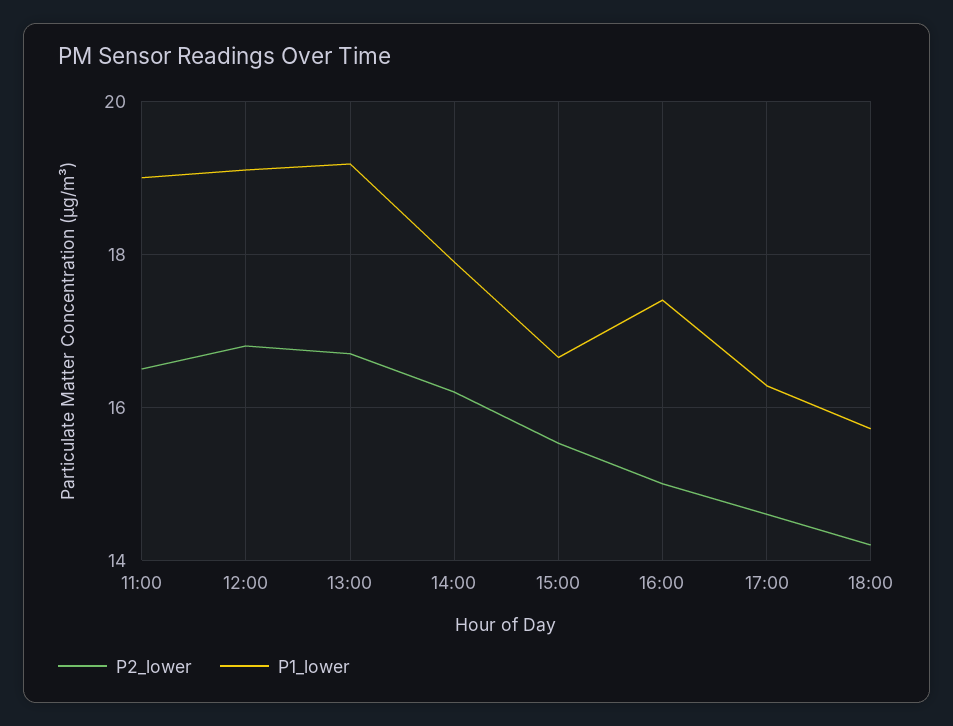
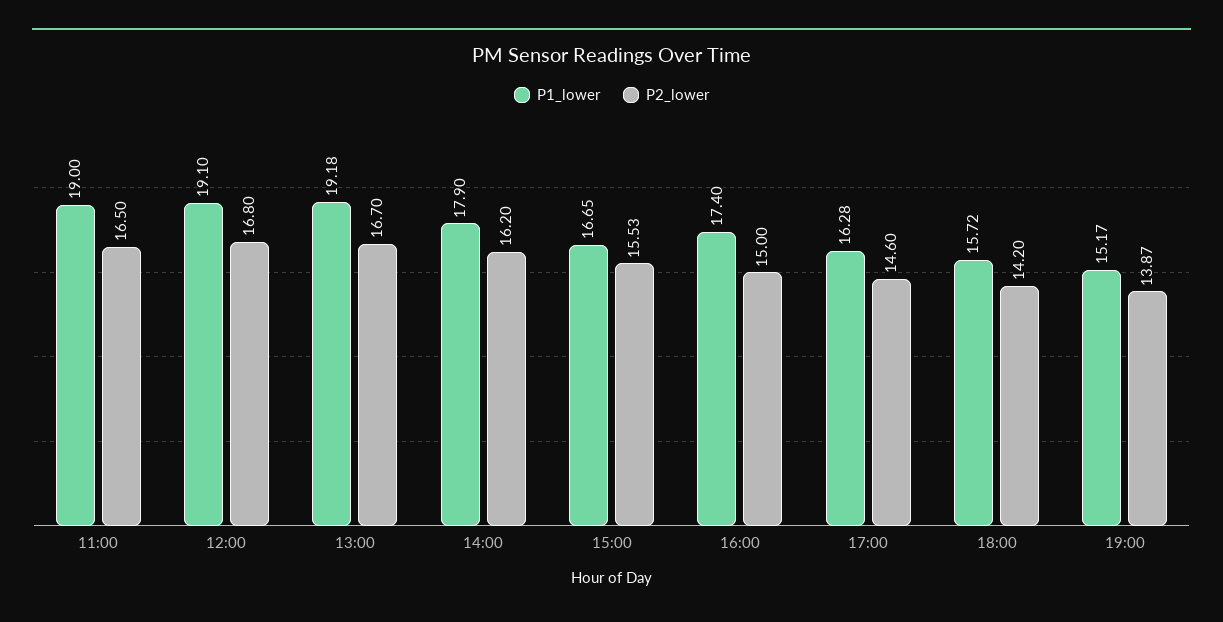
P1_lower, 19:00: none -> 15.17
P2_lower, 19:00: none -> 13.87

